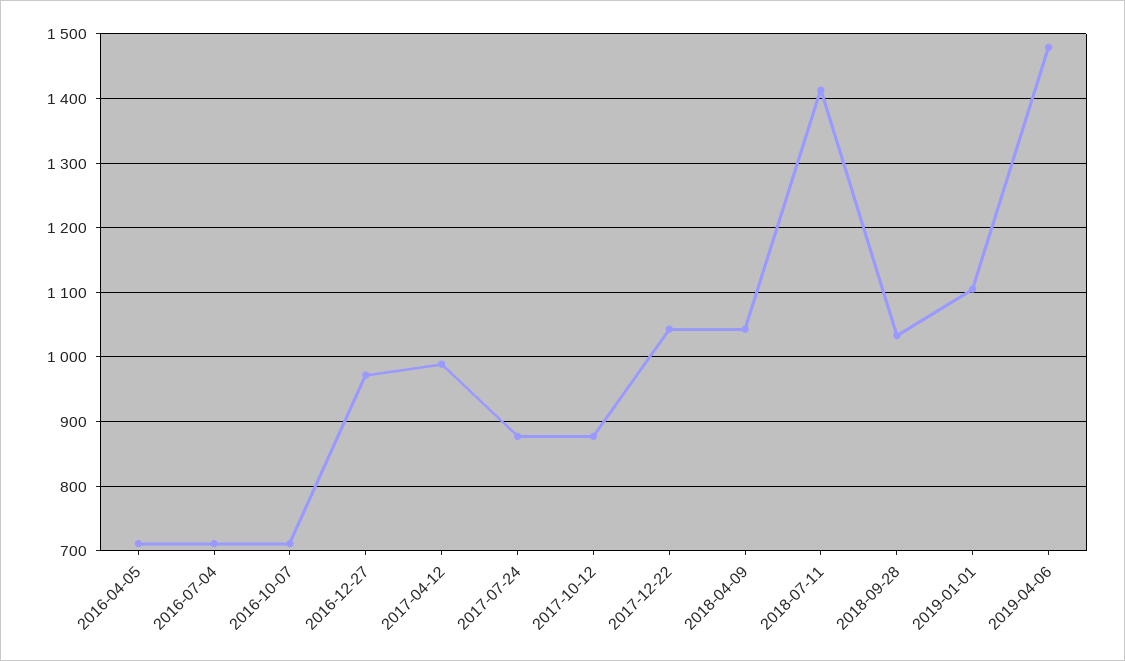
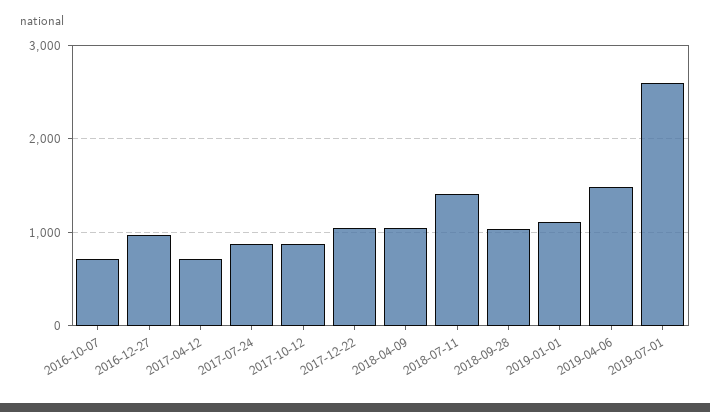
2016-04-05: 710 -> none
2016-07-04: 710 -> none
2017-04-12: 990 -> 700
2019-07-01: none -> 2600

